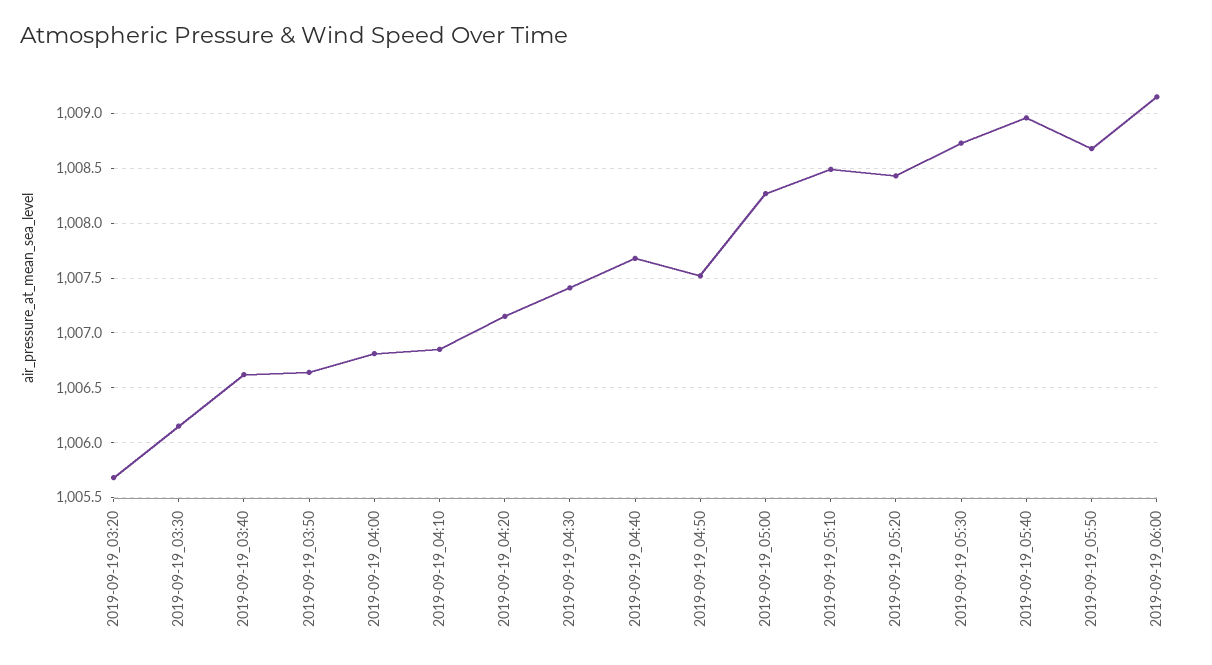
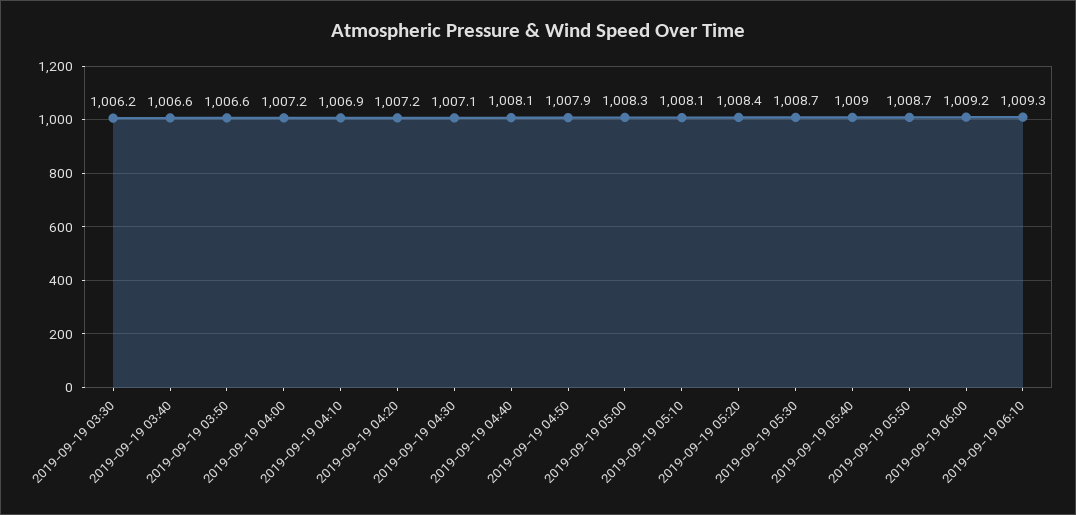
2019-09-19_03:20: 1005.7 -> none
2019-09-19_04:00: 1006.8 -> 1007.2
2019-09-19_04:30: 1007.4 -> 1007.1
2019-09-19_04:40: 1007.7 -> 1008.1
2019-09-19_04:50: 1007.5 -> 1007.9
2019-09-19_05:10: 1008.5 -> 1008.1
2019-09-19 06:10: none -> 1009.3

